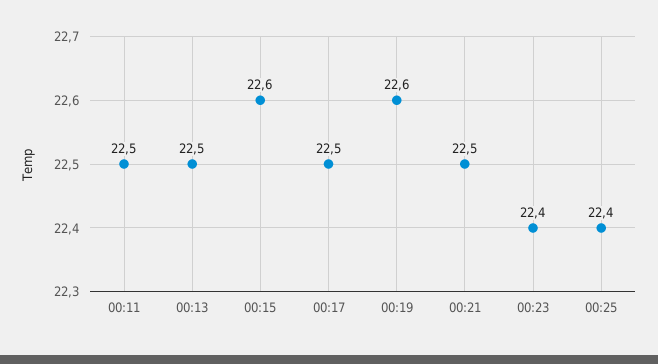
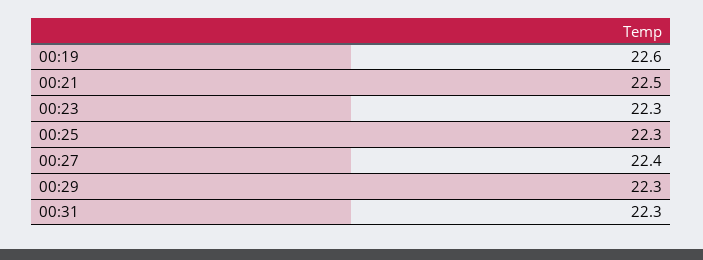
00:11: 22.5 -> none
00:13: 22.5 -> none
00:15: 22.6 -> none
00:17: 22.5 -> none
00:23: 22.4 -> 22.3
00:25: 22.4 -> 22.3
00:27: none -> 22.4
00:29: none -> 22.3
00:31: none -> 22.3

